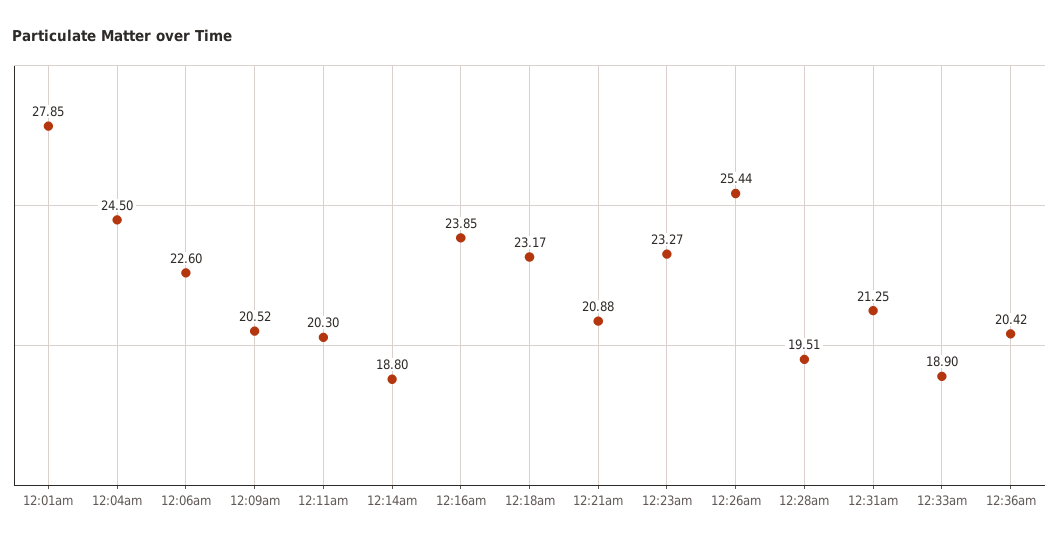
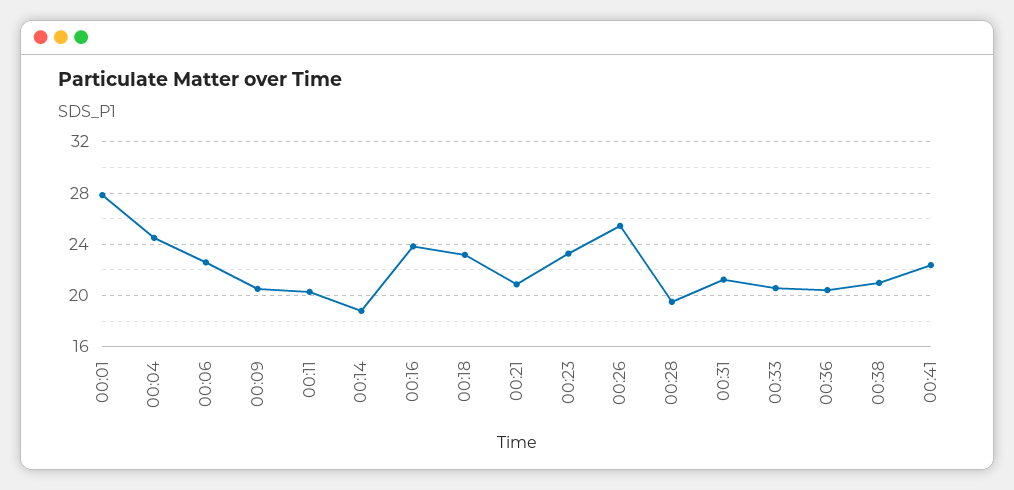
12:33am: 18.9 -> 20.5
00:38: none -> 21
00:41: none -> 22.5

